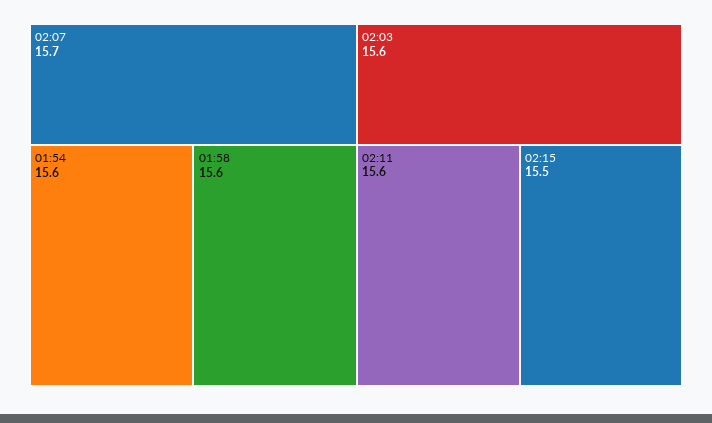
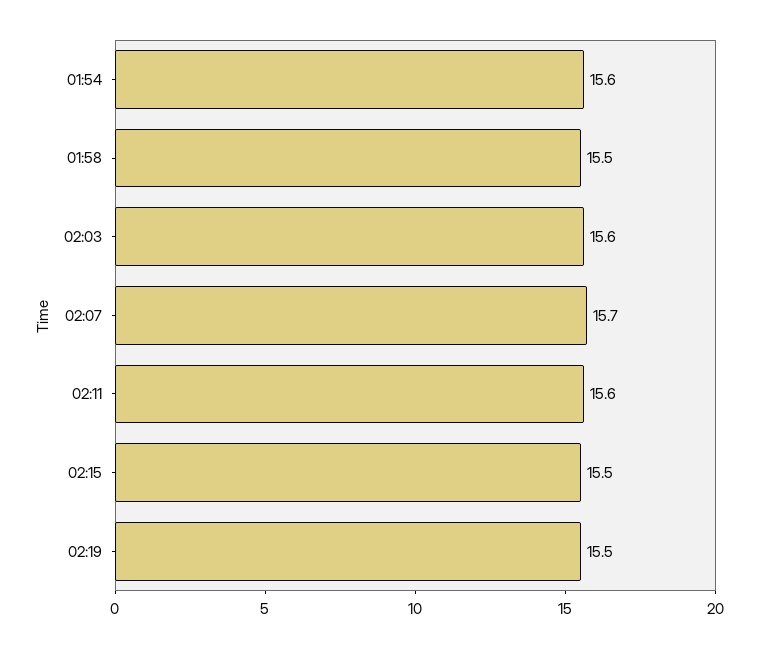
01:58: 15.6 -> 15.5
02:19: none -> 15.5

